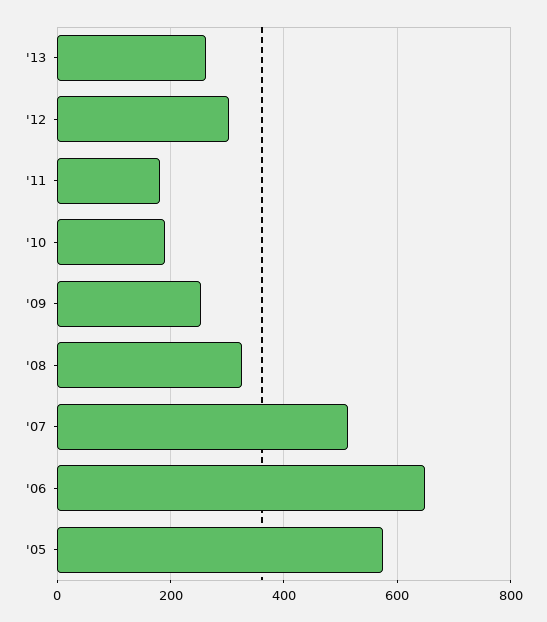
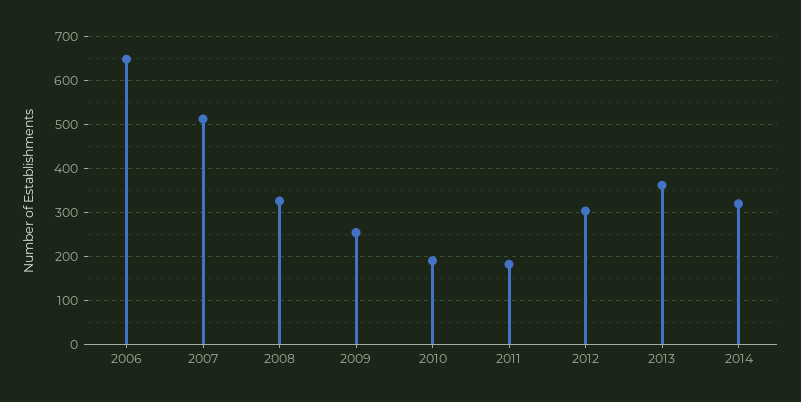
'13: 260 -> 360
'05: 580 -> none
2014: none -> 320

